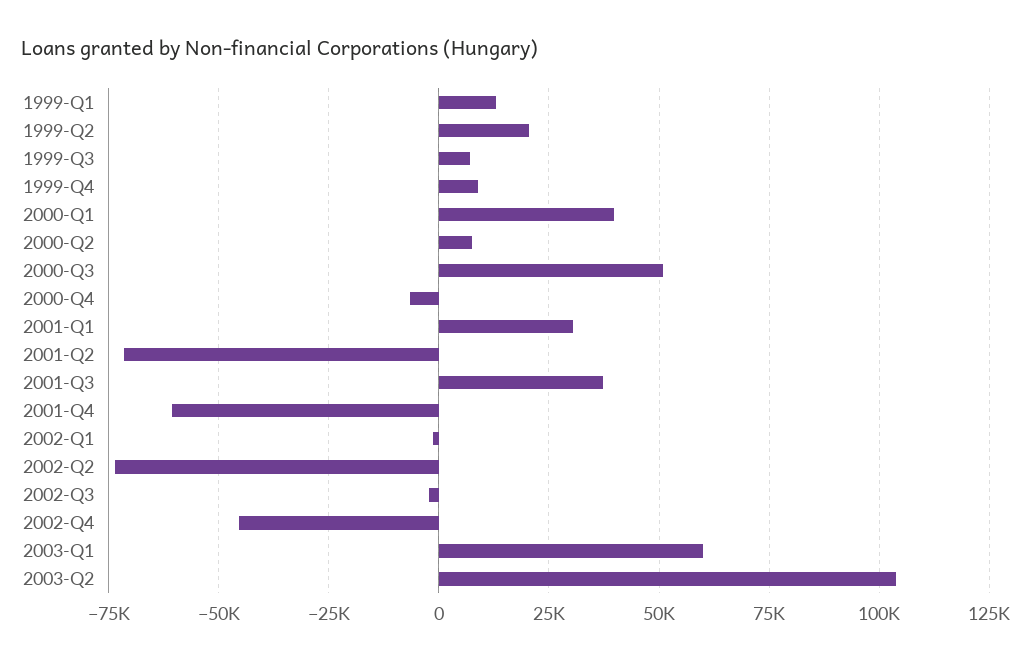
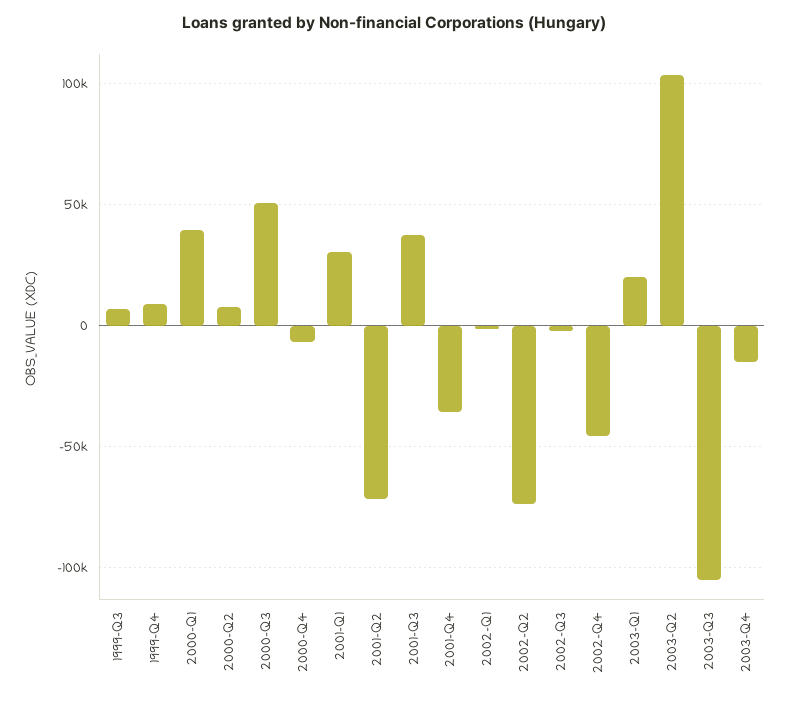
1999-Q1: 12500 -> none
1999-Q2: 20000 -> none
2001-Q4: -60000 -> -35000
2003-Q1: 60000 -> 20000
2003-Q3: none -> -105000
2003-Q4: none -> -15000

